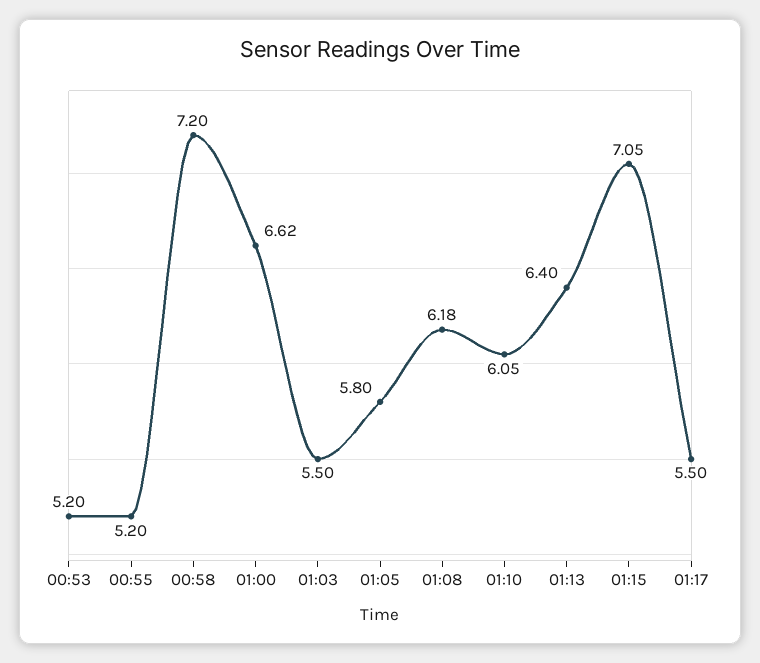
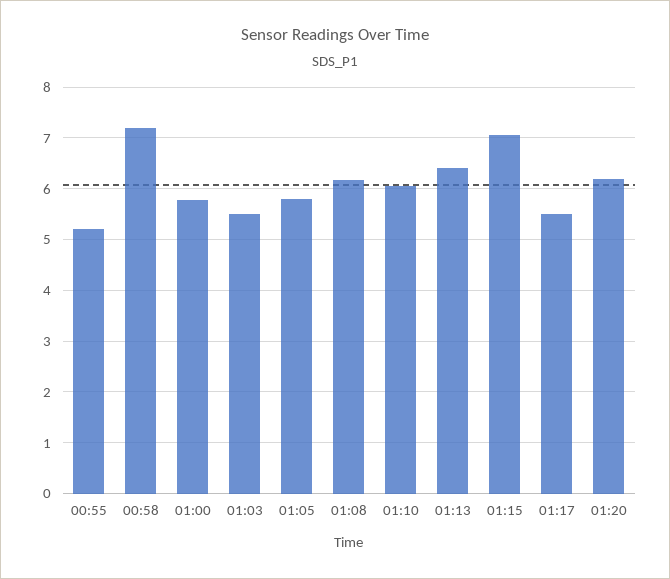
00:53: 5.2 -> none
01:00: 6.62 -> 5.8
01:20: none -> 6.2

